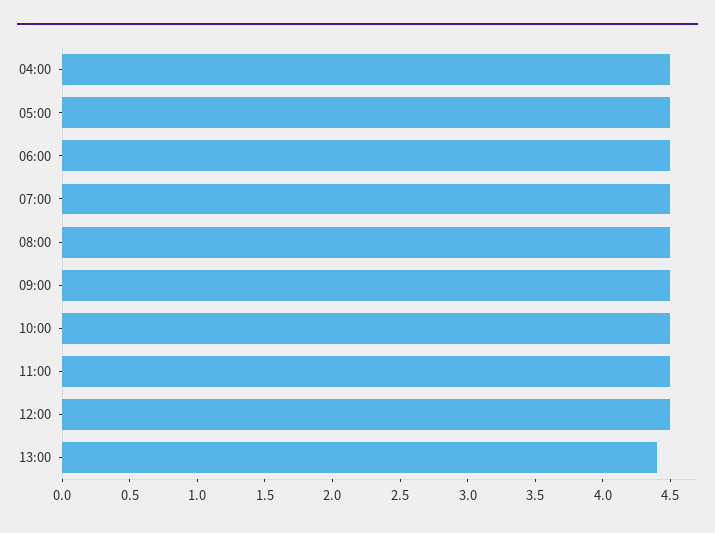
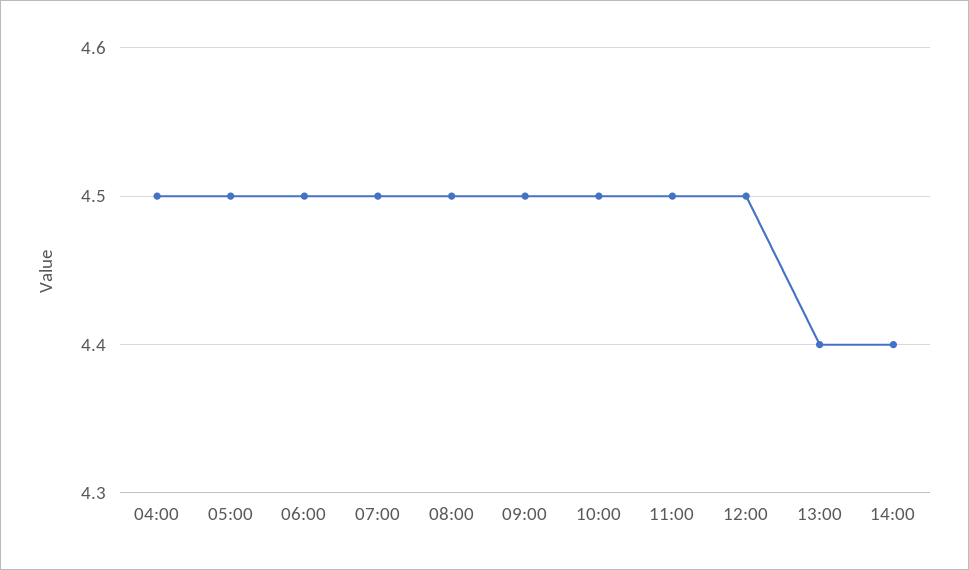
14:00: none -> 4.4

